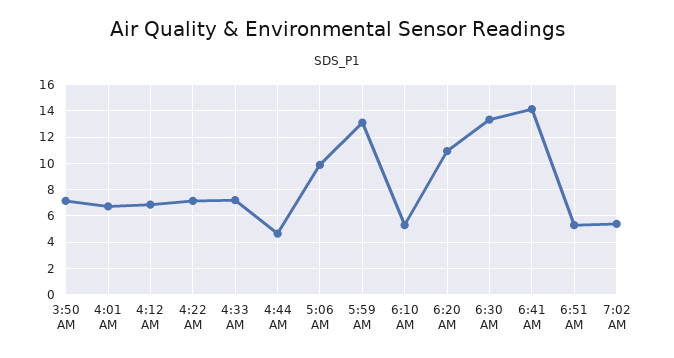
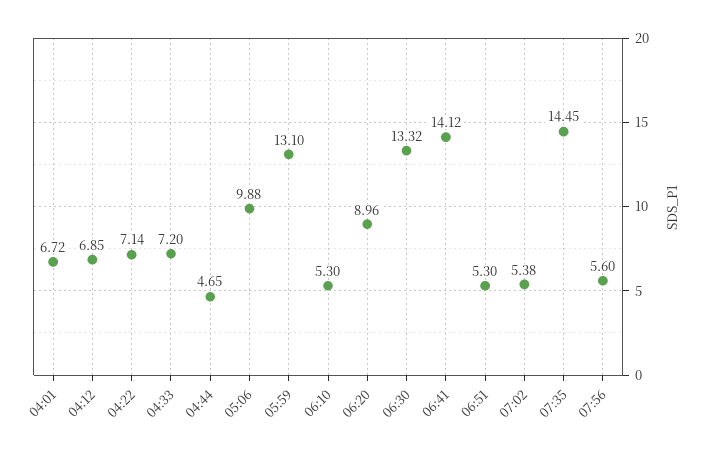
3:50 AM: 7 -> none
6:20 AM: 11 -> 8.96
07:35: none -> 14.45
07:56: none -> 5.6

